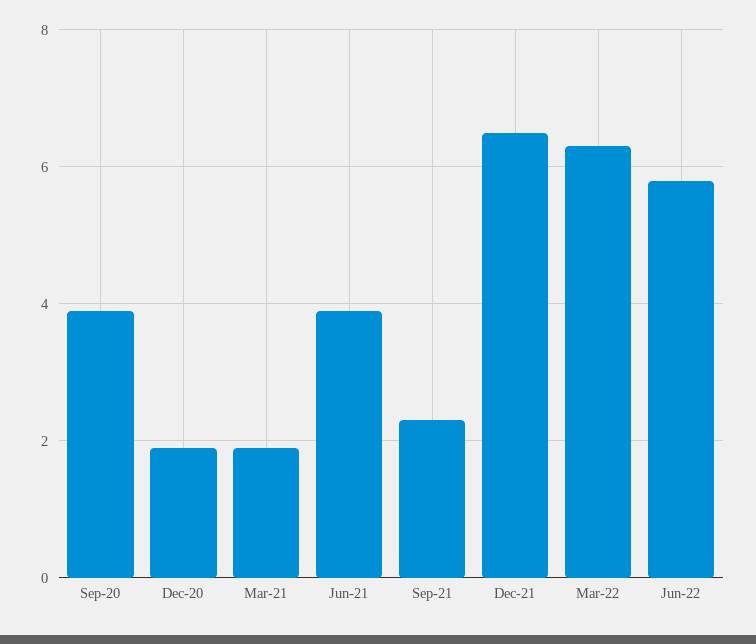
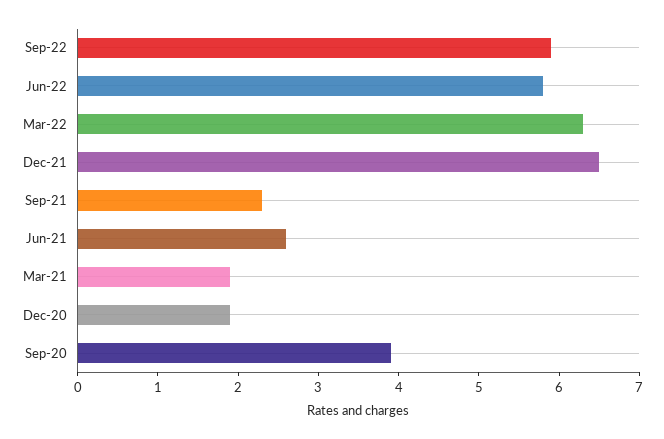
Jun-21: 4 -> 2.6
Sep-22: none -> 5.9

